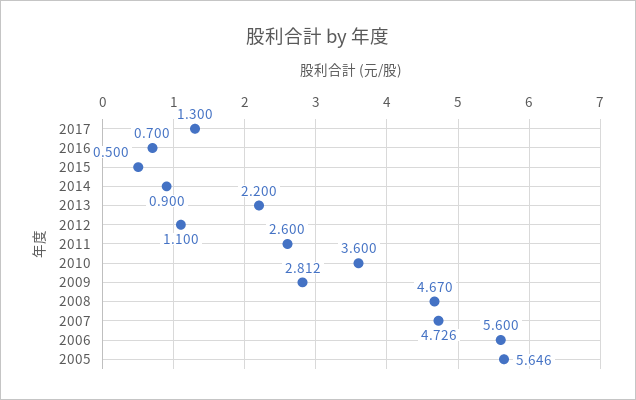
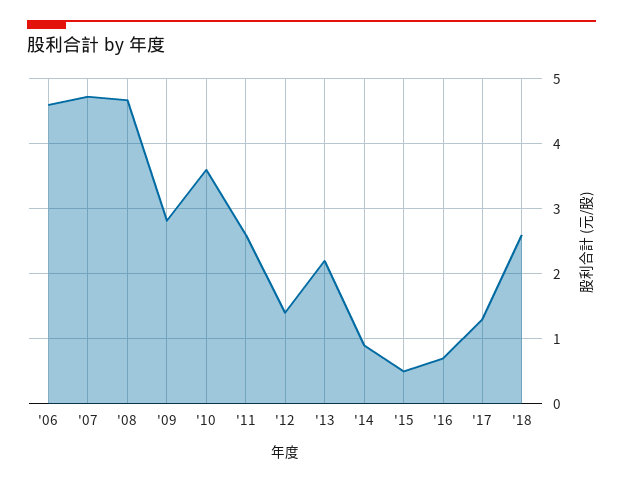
2012: 1.1 -> 1.4
2006: 5.6 -> 4.6
2005: 5.646 -> none
'18: none -> 2.6

